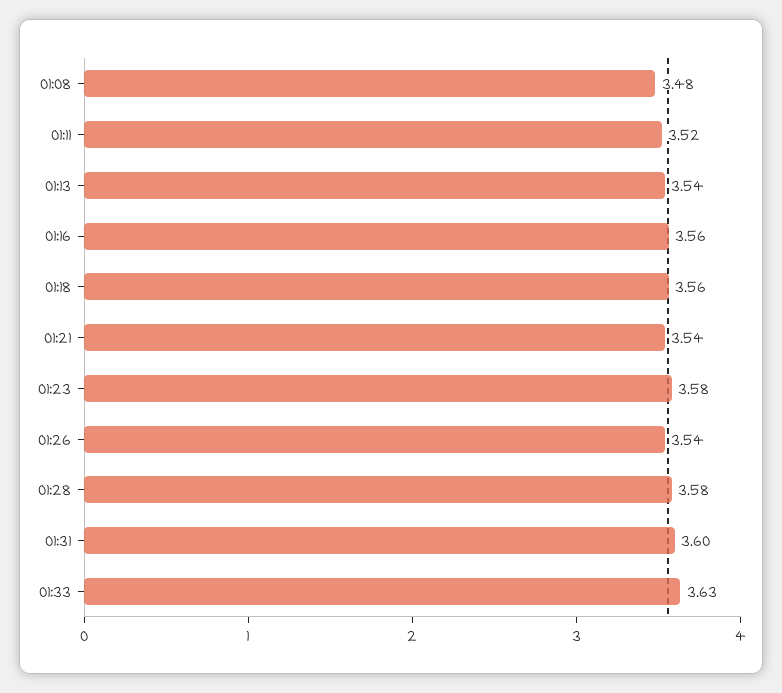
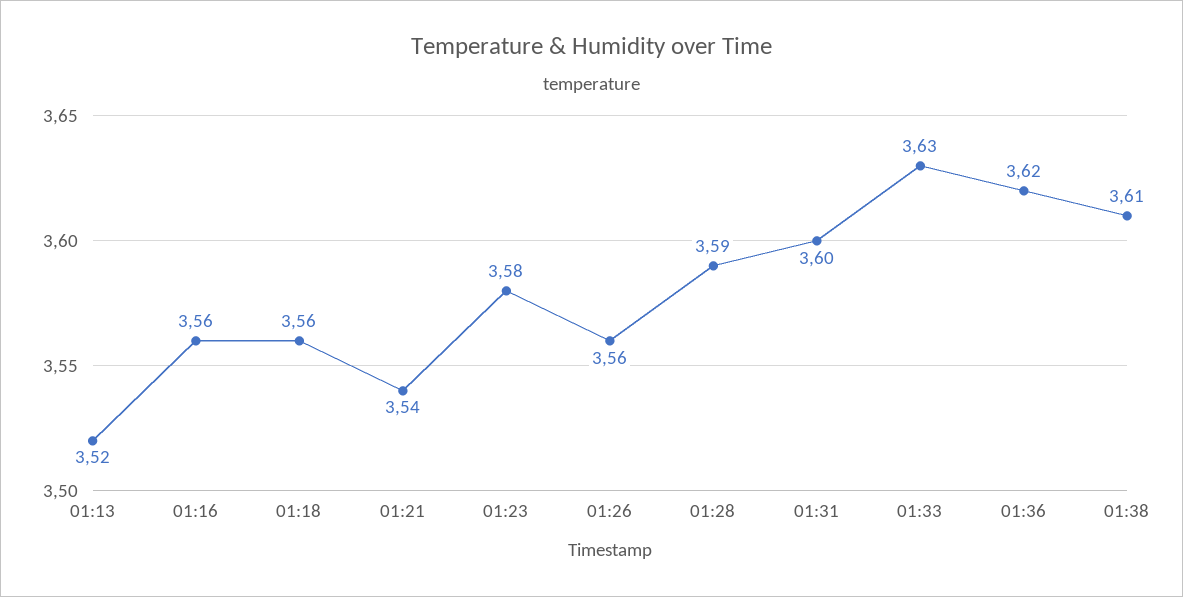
01:08: 3.48 -> none
01:11: 3.52 -> none
01:13: 3.54 -> 3.52
01:26: 3.54 -> 3.56
01:28: 3.58 -> 3.59
01:36: none -> 3.62
01:38: none -> 3.61

